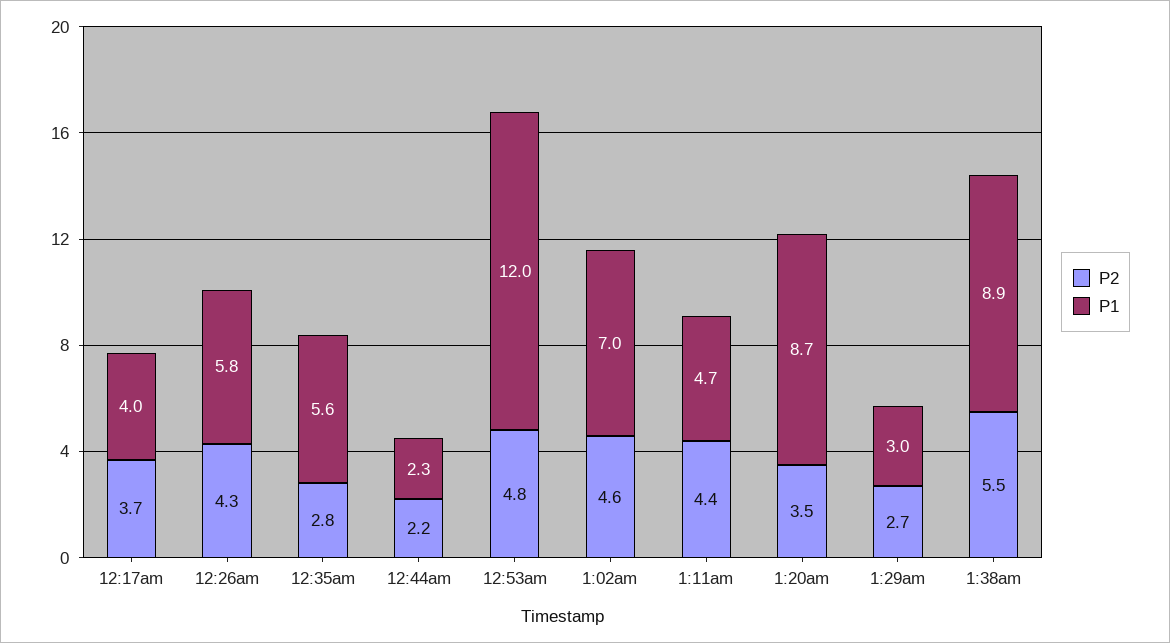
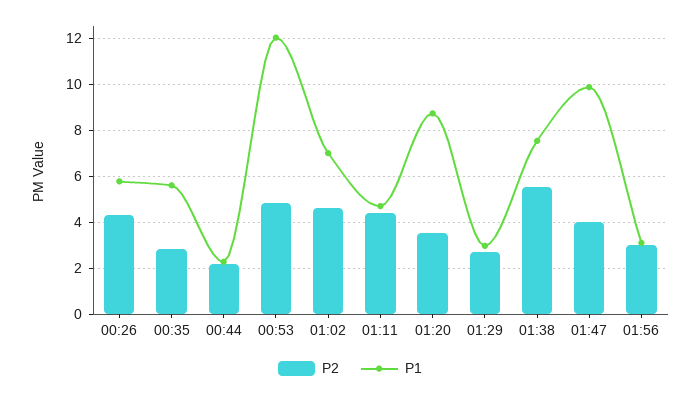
P2, 12:17am: 3.7 -> none
P1, 12:17am: 4 -> none
P1, 1:38am: 8.9 -> 7.5
P2, 01:47: none -> 4
P1, 01:47: none -> 10
P2, 01:56: none -> 3
P1, 01:56: none -> 3

